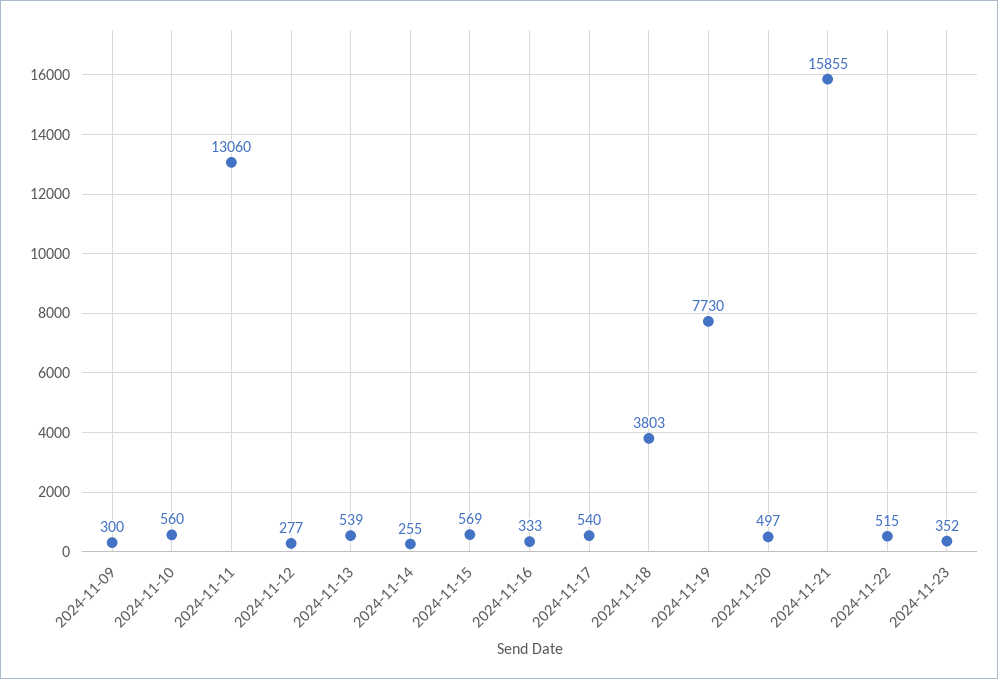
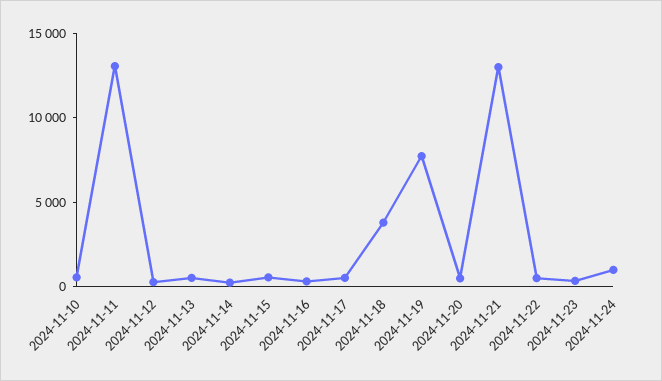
2024-11-09: 300 -> none
2024-11-21: 15855 -> 13000
2024-11-24: none -> 1000

